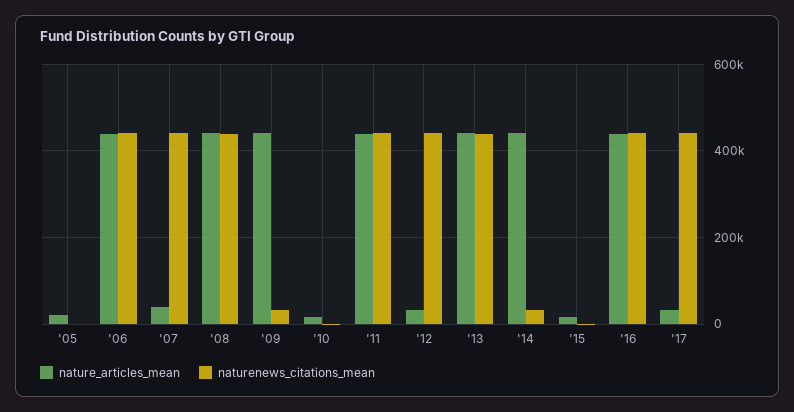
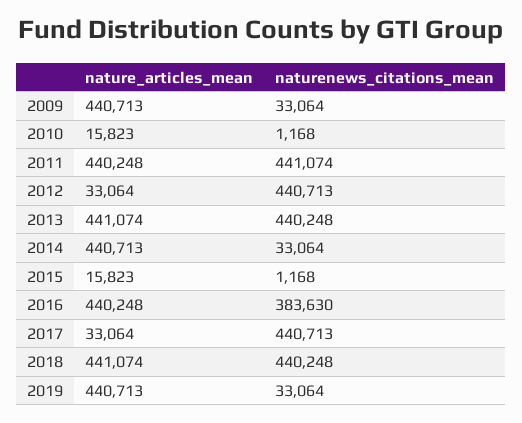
nature_articles_mean, '05: 20000 -> none
naturenews_citations_mean, '05: 0 -> none
nature_articles_mean, '06: 440000 -> none
naturenews_citations_mean, '06: 440000 -> none
nature_articles_mean, '07: 40000 -> none
naturenews_citations_mean, '07: 440000 -> none
nature_articles_mean, '08: 440000 -> none
naturenews_citations_mean, '08: 440000 -> none
naturenews_citations_mean, '16: 440000 -> 383630
nature_articles_mean, 2018: none -> 441074
naturenews_citations_mean, 2018: none -> 440248
nature_articles_mean, 2019: none -> 440713
naturenews_citations_mean, 2019: none -> 33064

